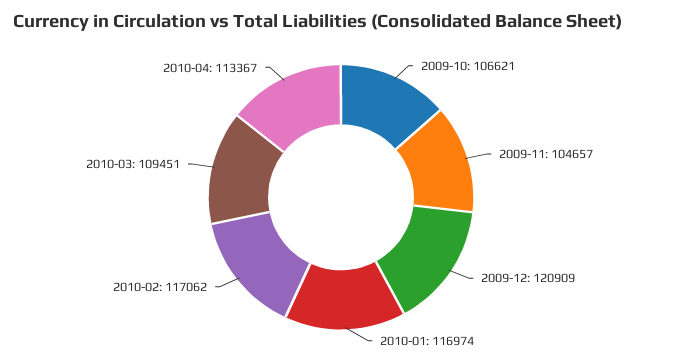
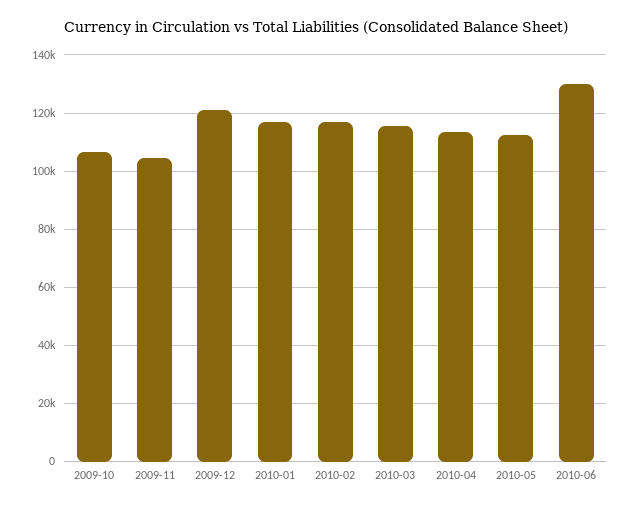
2010-03: 109451 -> 115000
2010-05: none -> 112500
2010-06: none -> 130000

